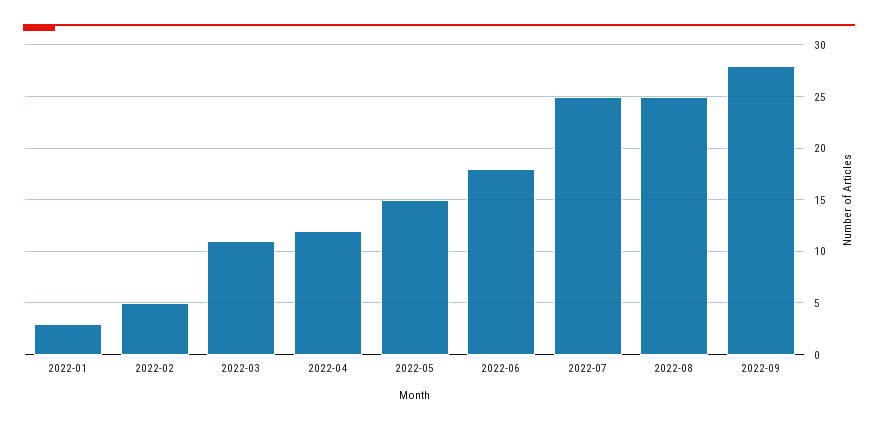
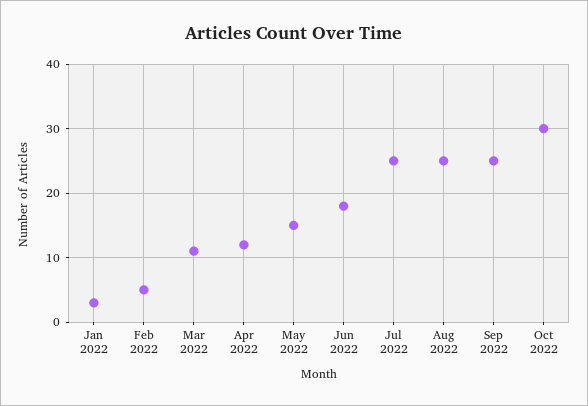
2022-09: 28 -> 25
Oct 2022: none -> 30

